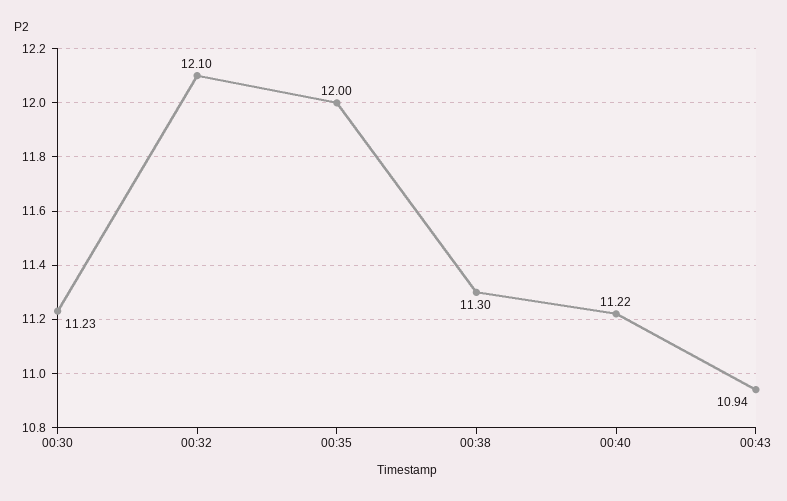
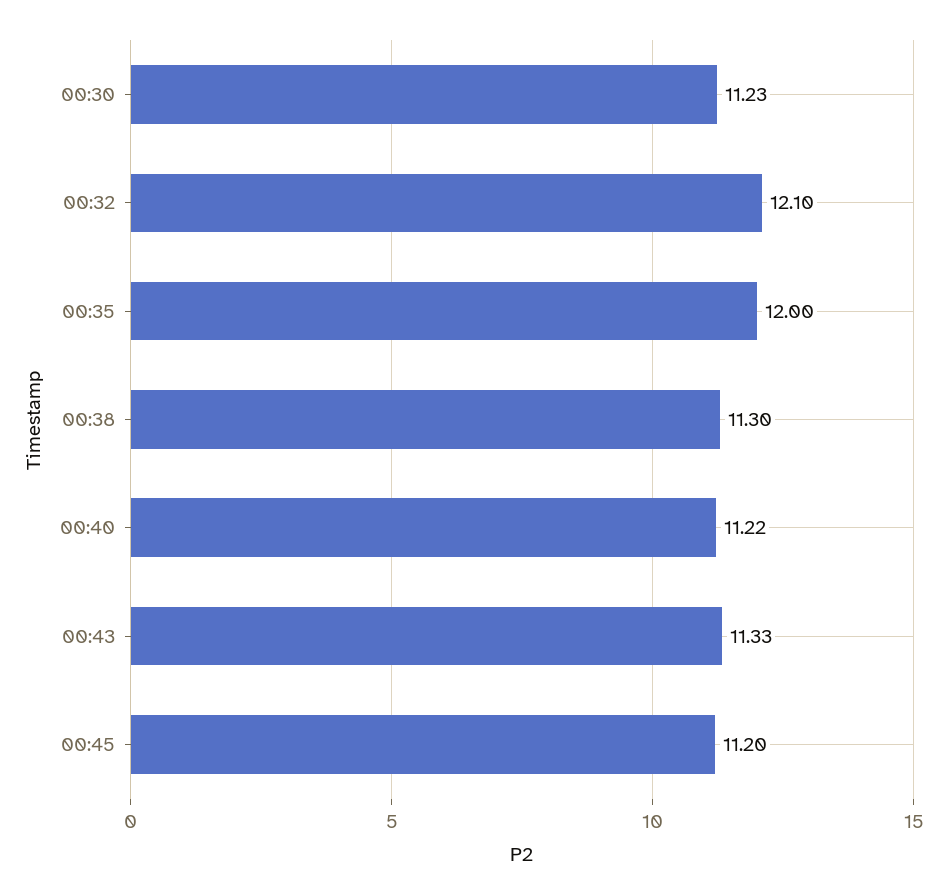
00:43: 10.94 -> 11.33
00:45: none -> 11.2

